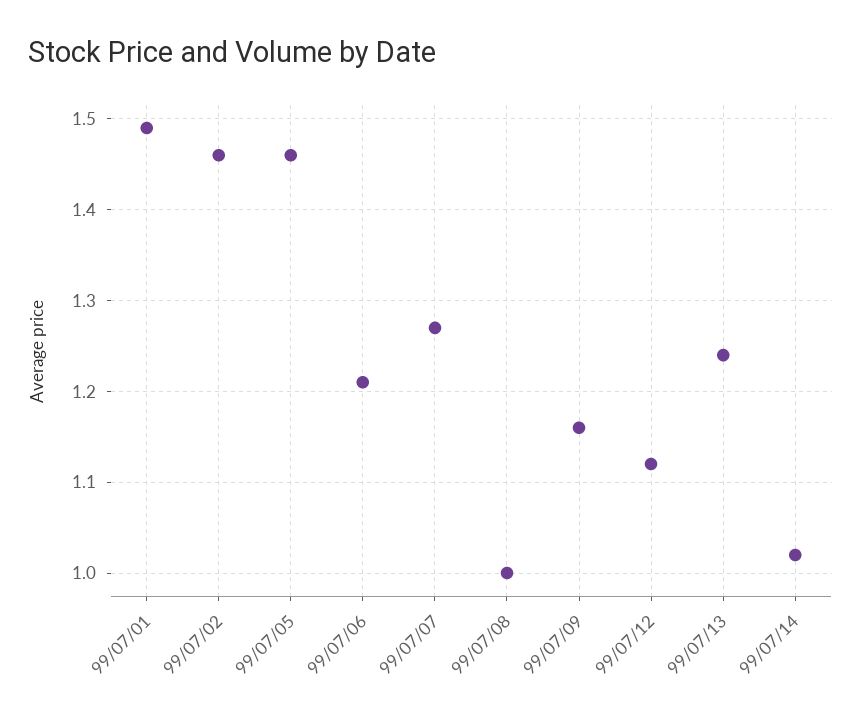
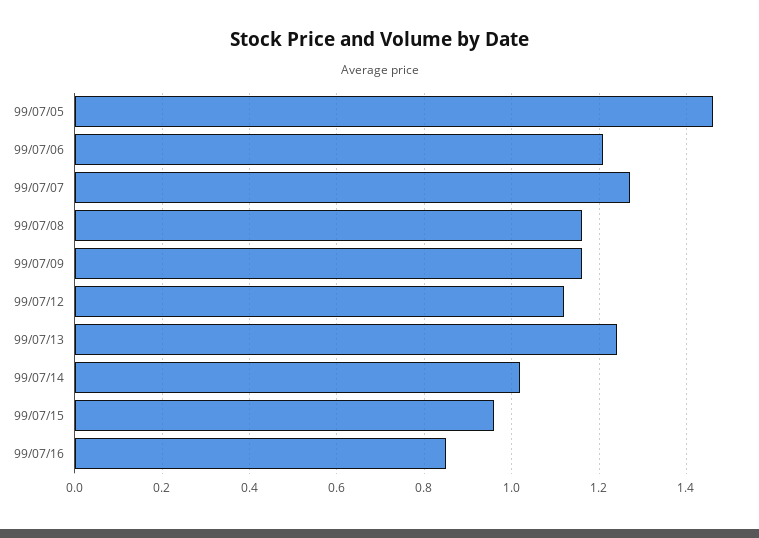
99/07/01: 1.49 -> none
99/07/02: 1.46 -> none
99/07/08: 1 -> 1.15
99/07/15: none -> 0.95
99/07/16: none -> 0.85

